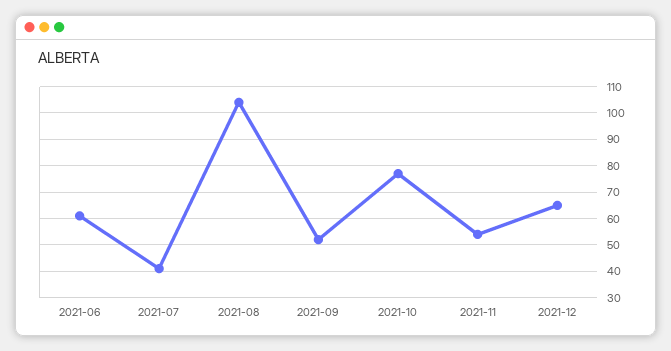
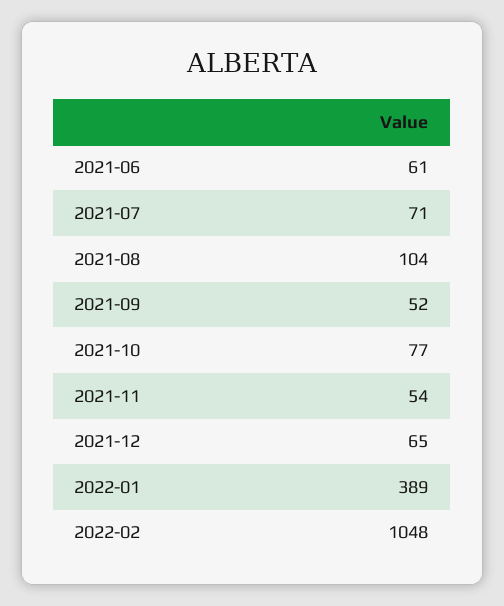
2021-07: 40 -> 71
2022-01: none -> 389
2022-02: none -> 1048

